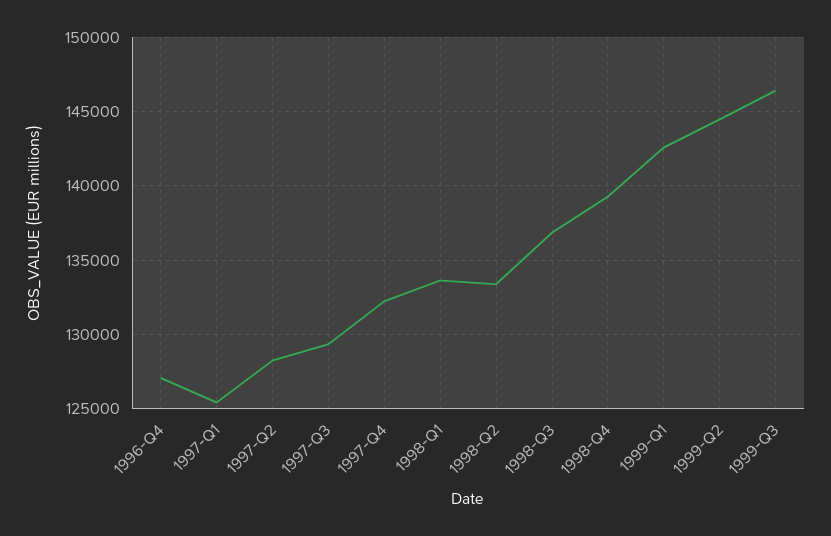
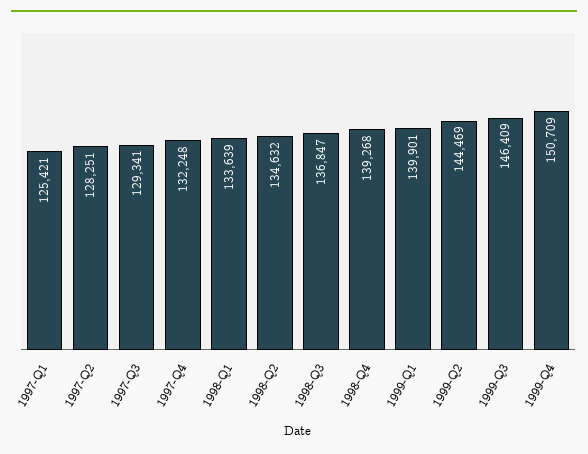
1996-Q4: 127000 -> none
1998-Q2: 133500 -> 134632
1999-Q1: 142500 -> 139901
1999-Q4: none -> 150709

